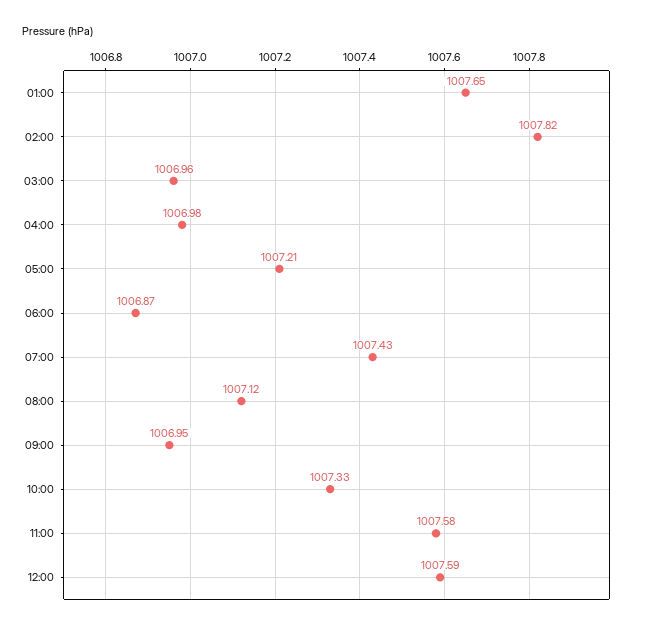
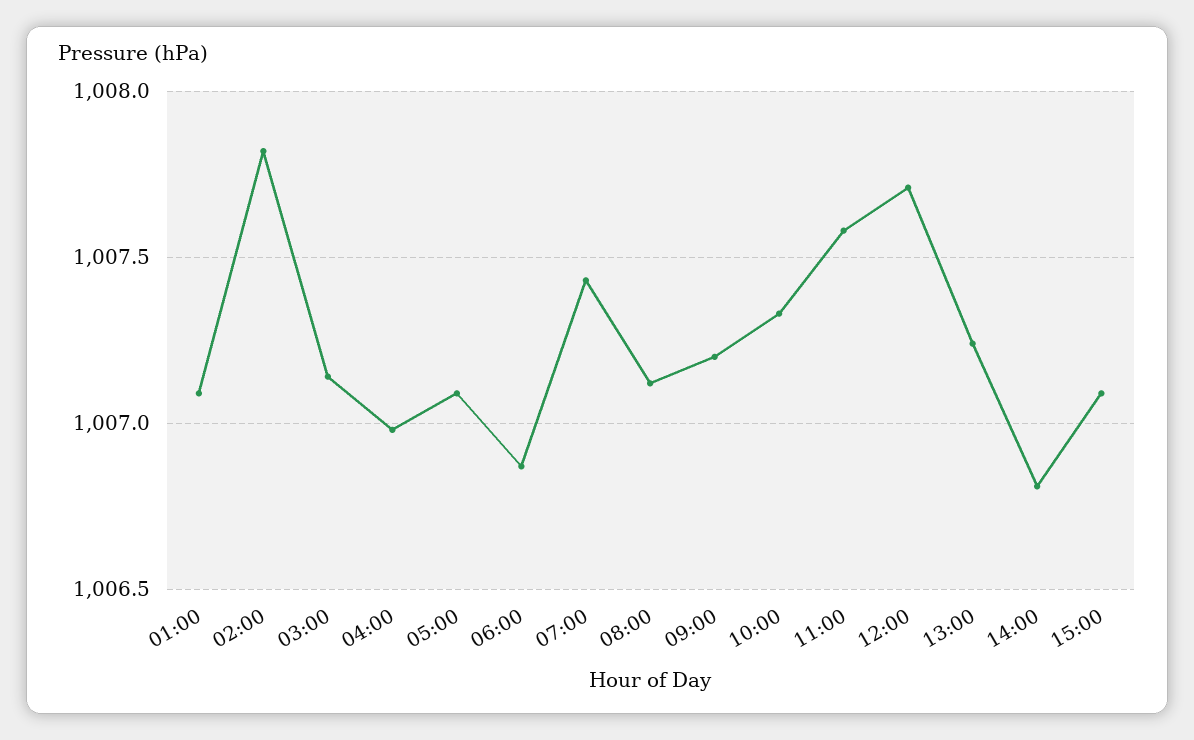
01:00: 1007.65 -> 1007.1
03:00: 1006.96 -> 1007.15
05:00: 1007.21 -> 1007.1
09:00: 1006.95 -> 1007.2
12:00: 1007.59 -> 1007.7
13:00: none -> 1007.25
14:00: none -> 1006.8
15:00: none -> 1007.1

